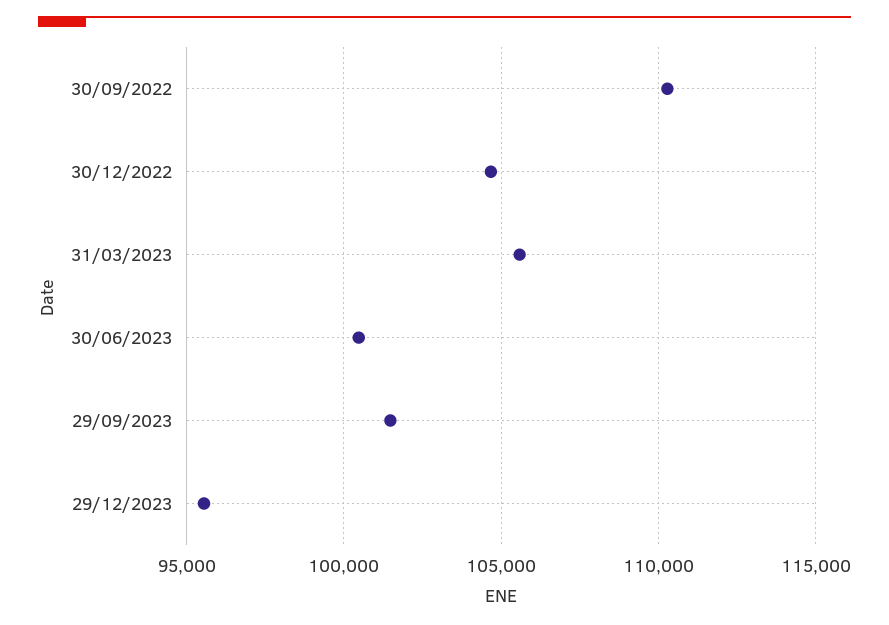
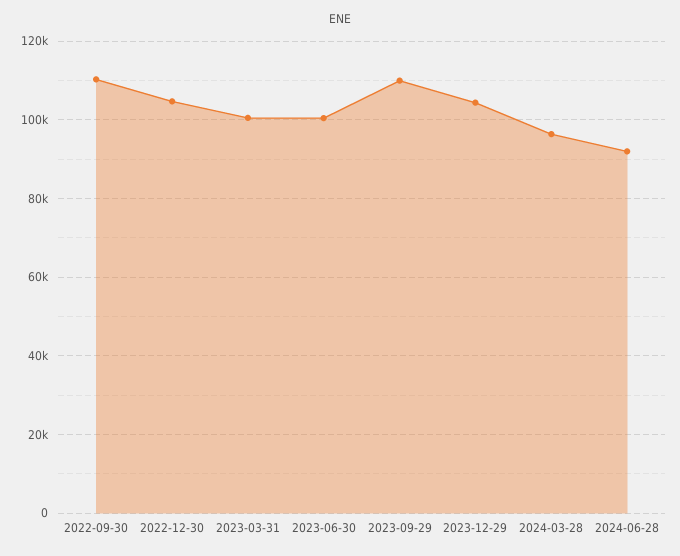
31/03/2023: 105500 -> 100000
29/09/2023: 101500 -> 110000
29/12/2023: 95500 -> 104000
2024-03-28: none -> 96000
2024-06-28: none -> 92000

